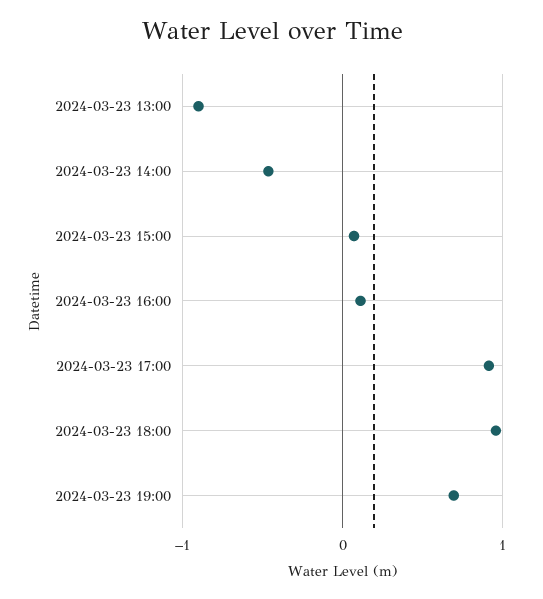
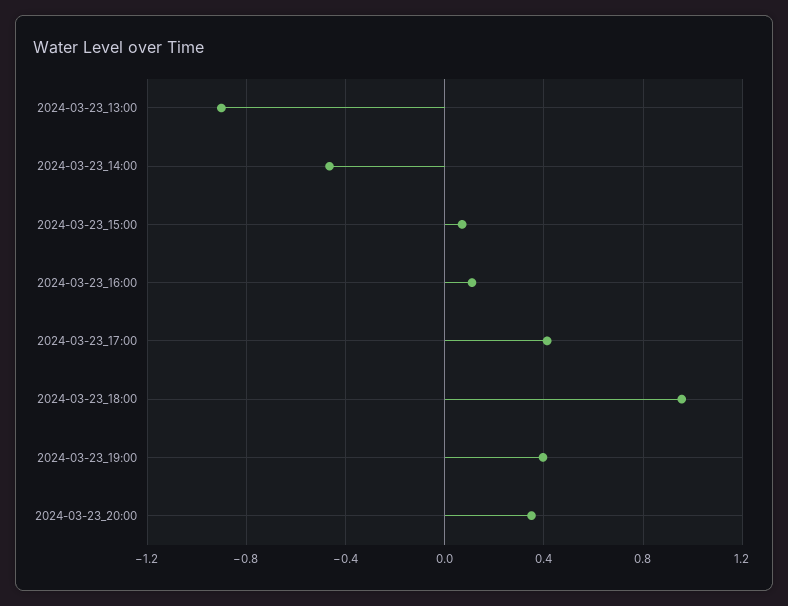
2024-03-23 17:00: 0.9 -> 0.4
2024-03-23 19:00: 0.7 -> 0.4
2024-03-23_20:00: none -> 0.35

